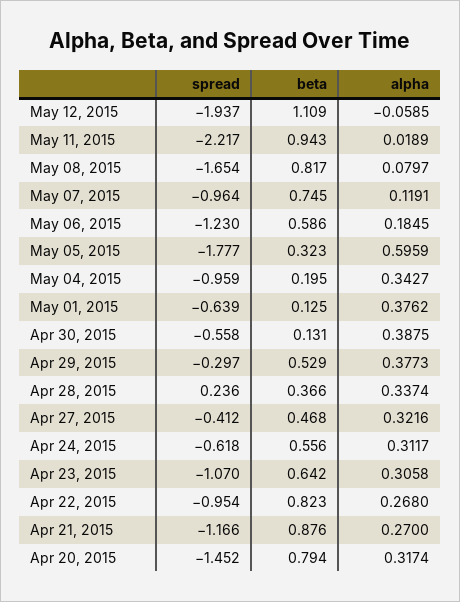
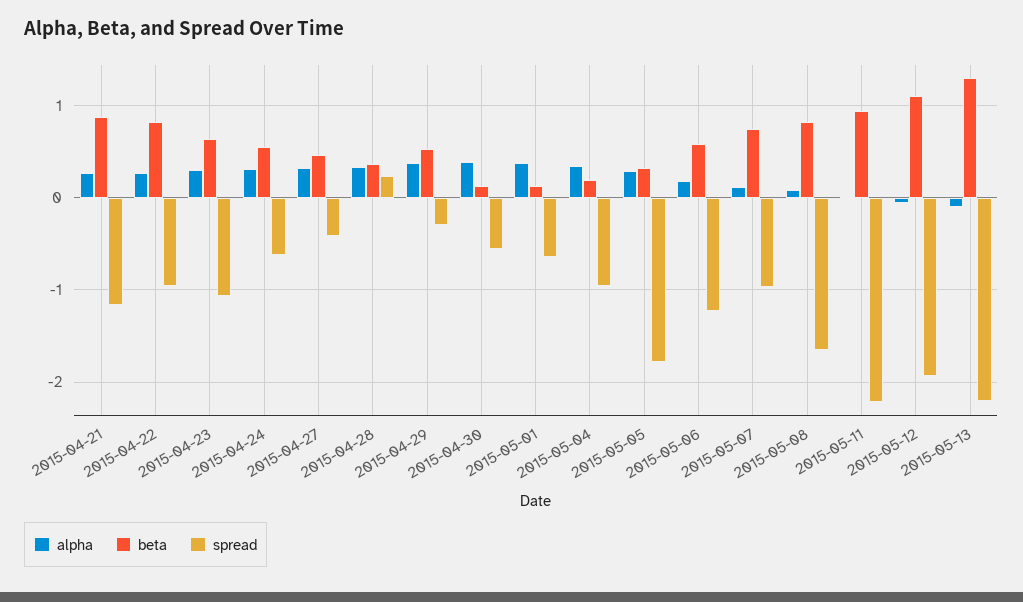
alpha, May 05, 2015: 0.5959 -> 0.3
spread, Apr 20, 2015: -1.452 -> none
beta, Apr 20, 2015: 0.794 -> none
alpha, Apr 20, 2015: 0.3174 -> none
alpha, 2015-05-13: none -> -0.1
beta, 2015-05-13: none -> 1.3
spread, 2015-05-13: none -> -2.2

